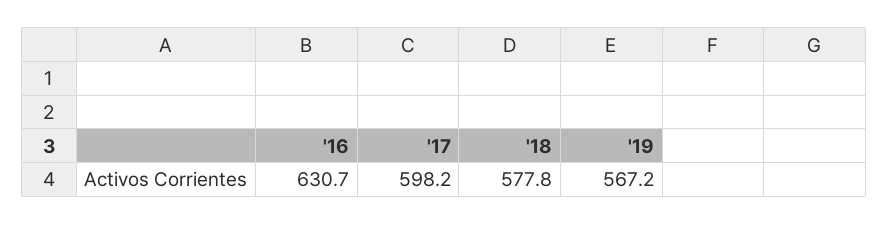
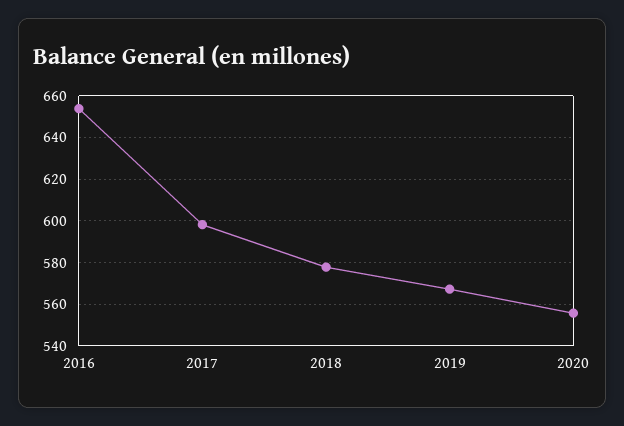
'16: 630.7 -> 655
2020: none -> 555

